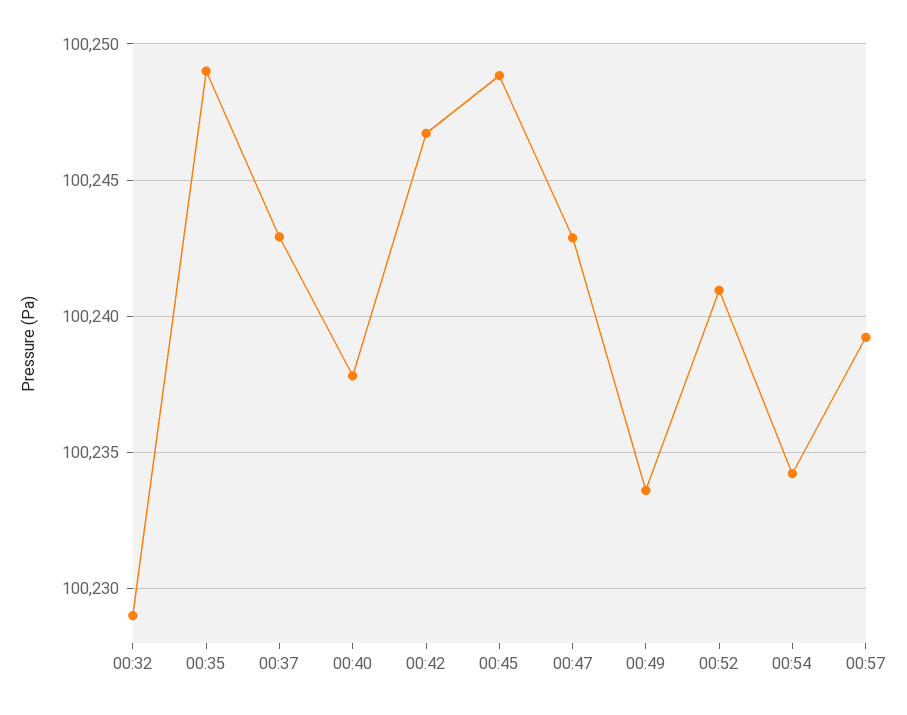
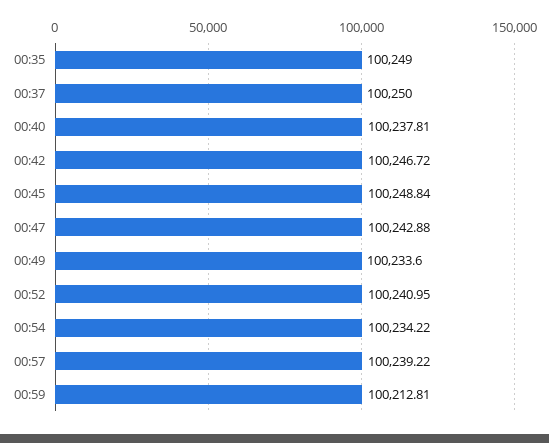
00:32: 100229 -> none
00:37: 100243 -> 100250
00:59: none -> 100212.81

